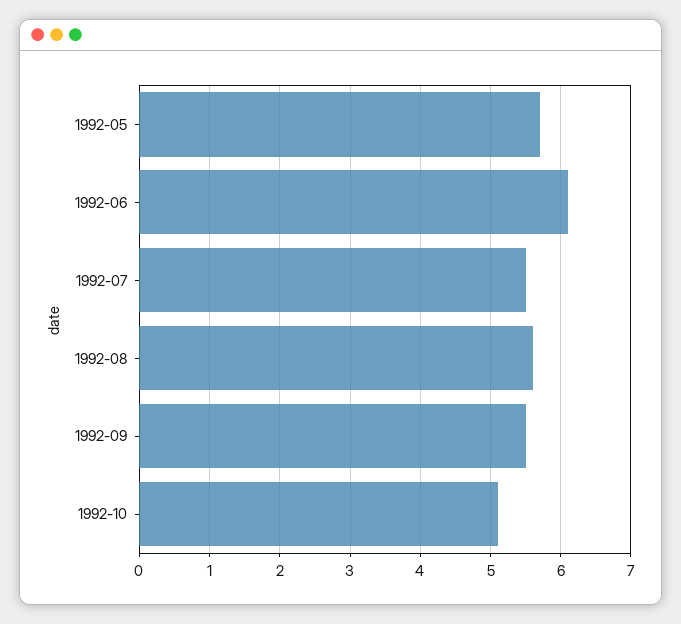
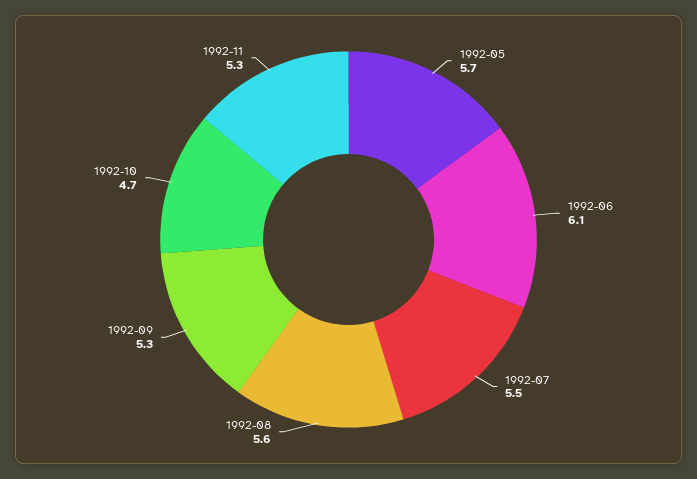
1992-09: 5.5 -> 5.3
1992-10: 5.1 -> 4.7
1992-11: none -> 5.3

